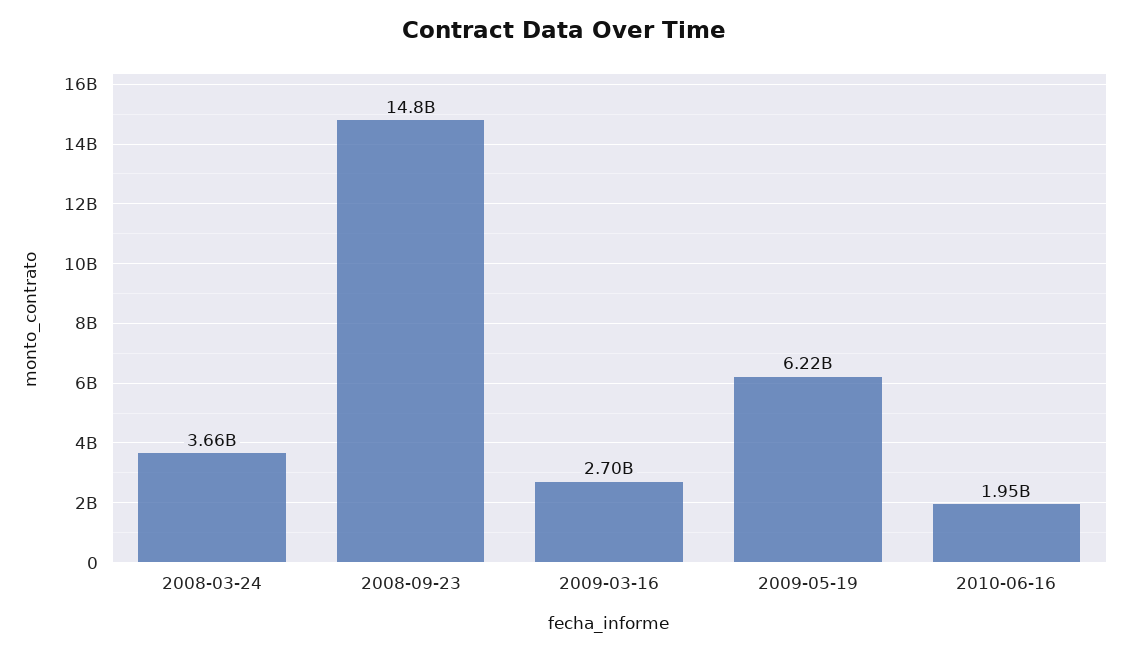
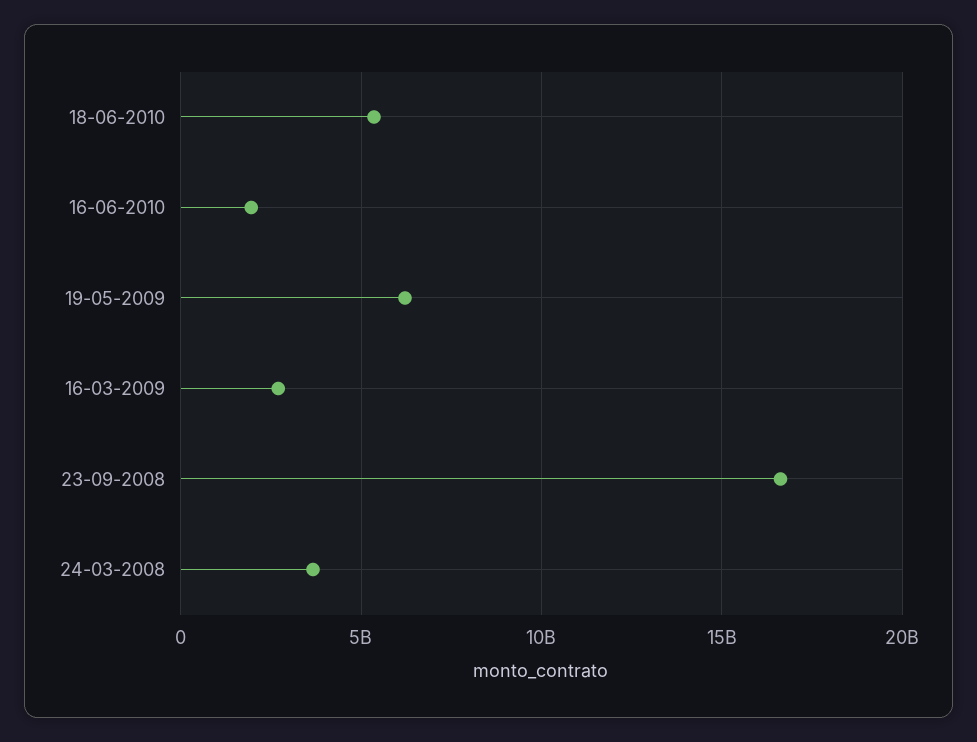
2008-09-23: 14800000000 -> 16500000000
18-06-2010: none -> 5500000000

